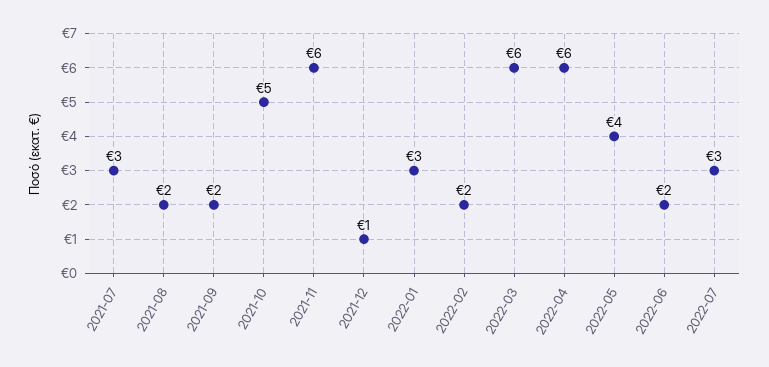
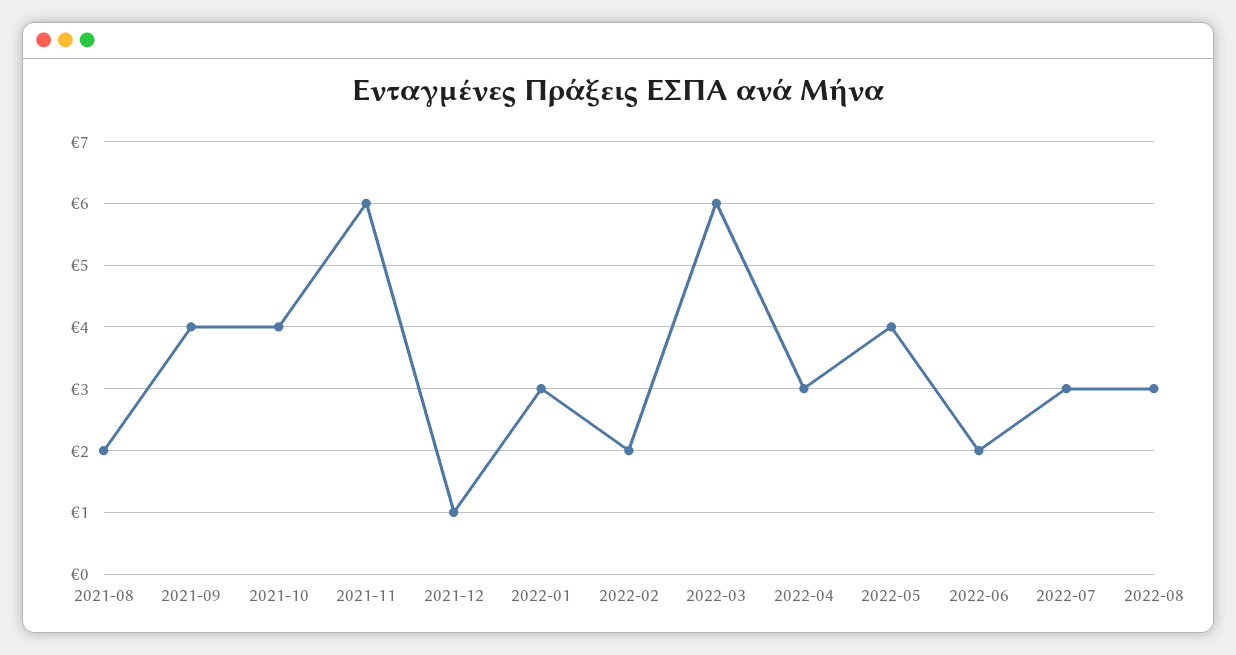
2021-07: 3 -> none
2021-09: 2 -> 4
2021-10: 5 -> 4
2022-04: 6 -> 3
2022-08: none -> 3

